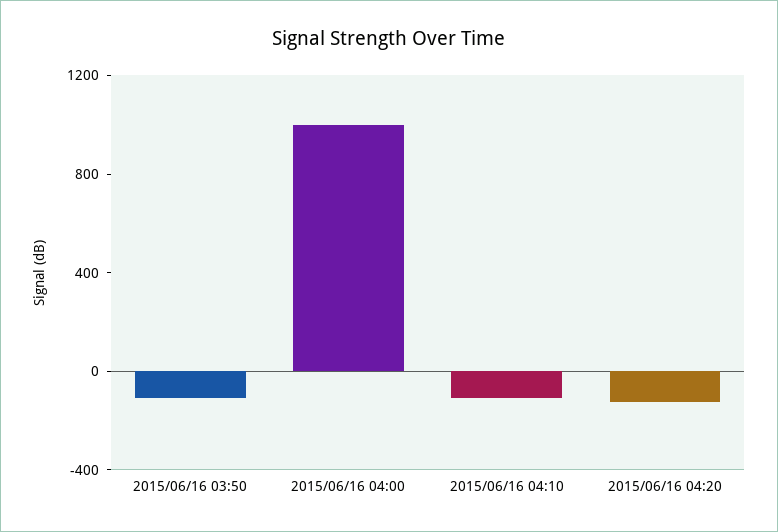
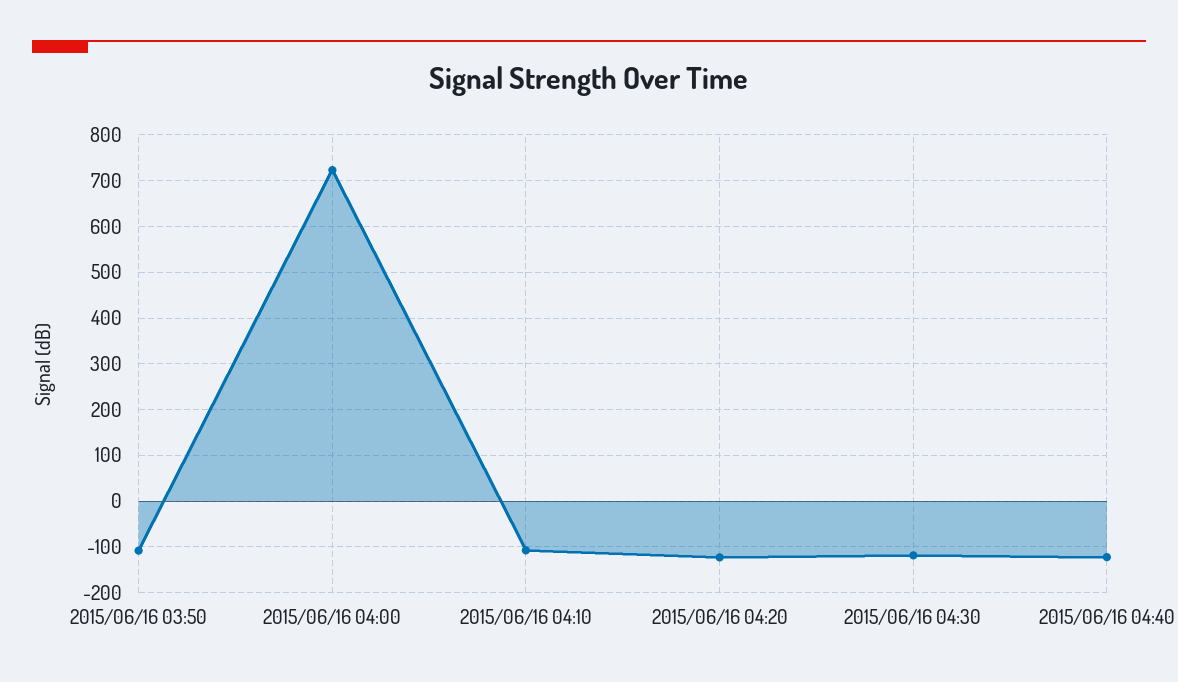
2015/06/16 04:00: 1000 -> 720
2015/06/16 04:30: none -> -120
2015/06/16 04:40: none -> -120

